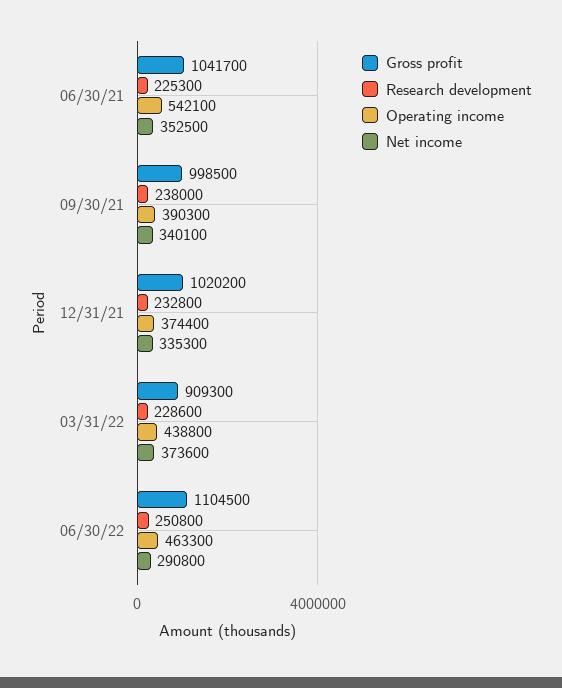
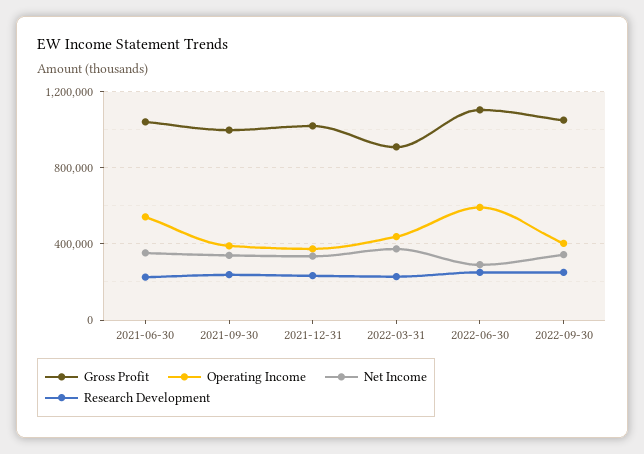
Operating income, 06/30/22: 463300 -> 600000
Gross profit, 2022-09-30: none -> 1050000
Operating income, 2022-09-30: none -> 400000
Net income, 2022-09-30: none -> 350000
Research development, 2022-09-30: none -> 250000

